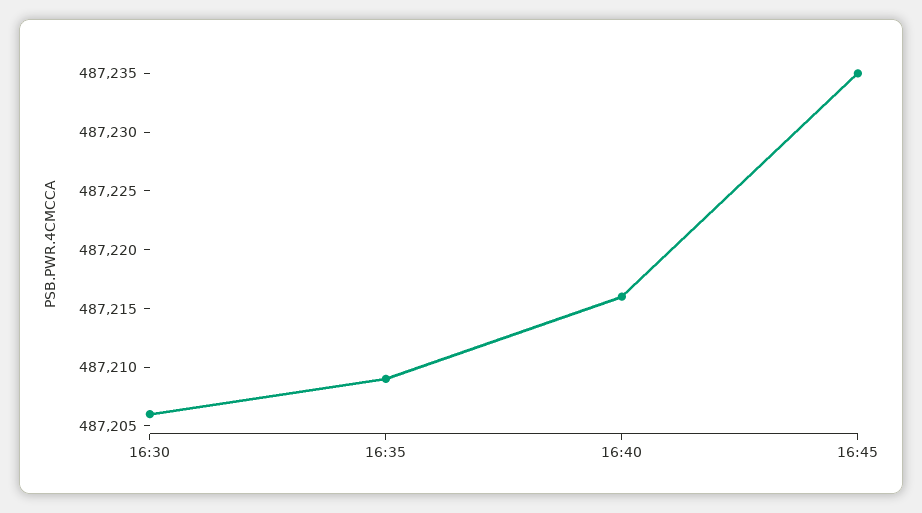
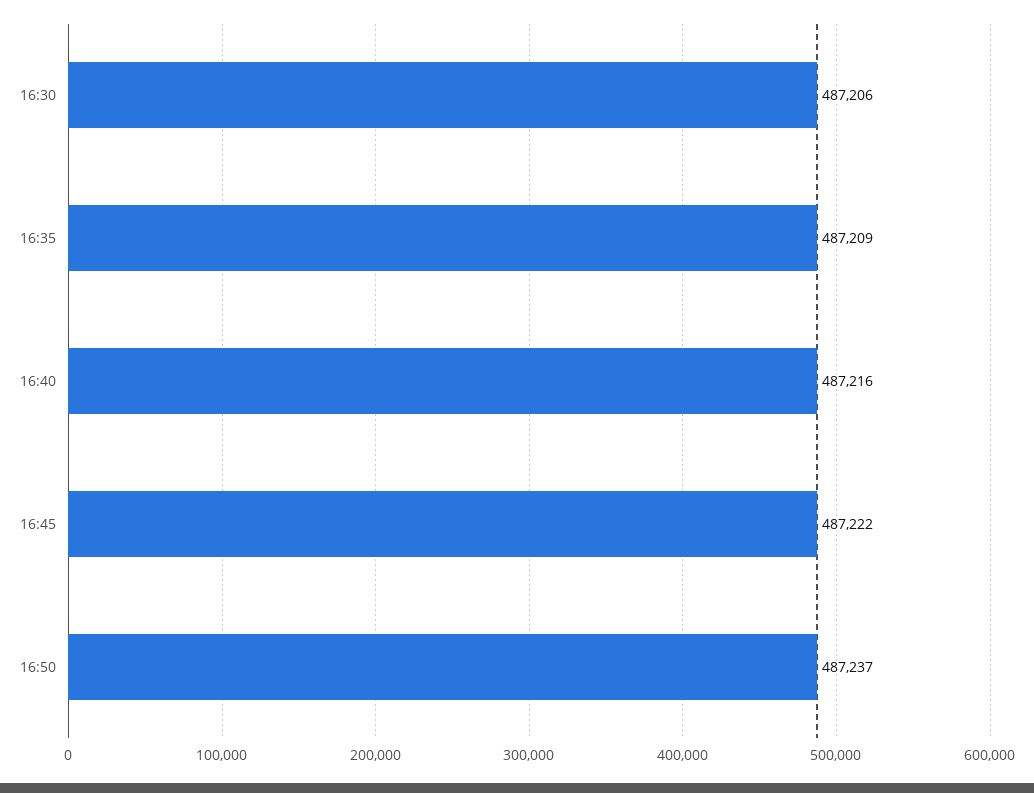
16:45: 487235 -> 487222
16:50: none -> 487237

